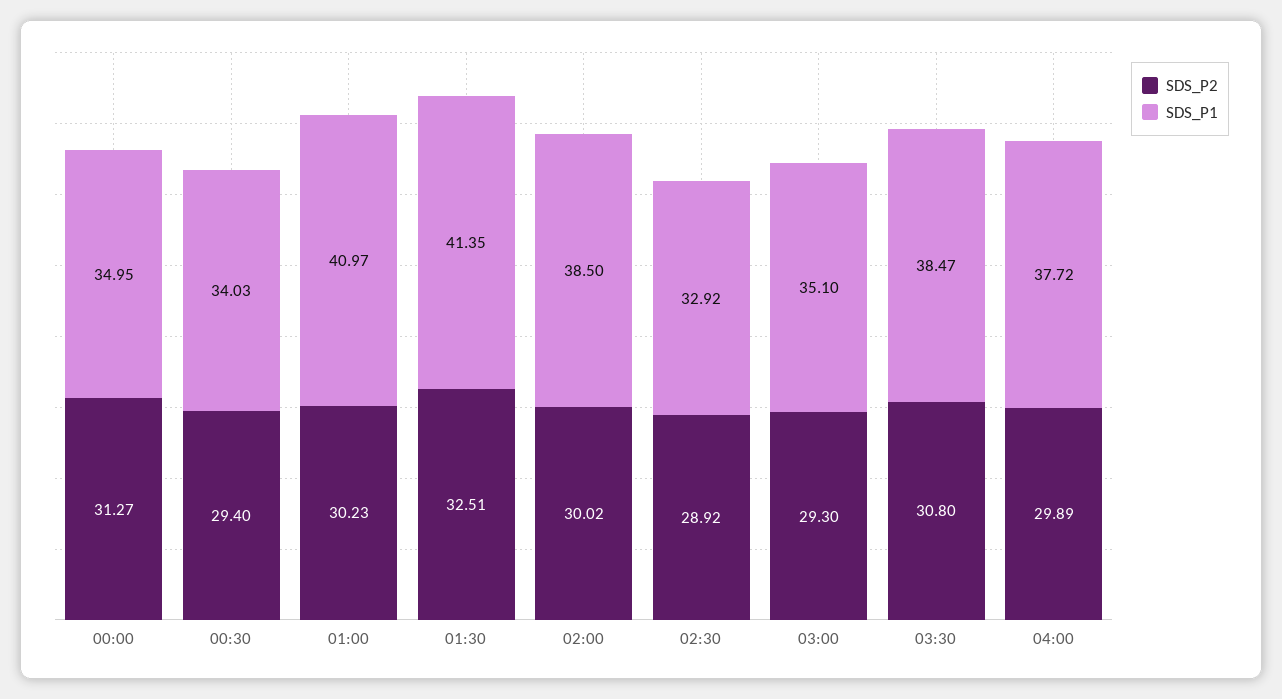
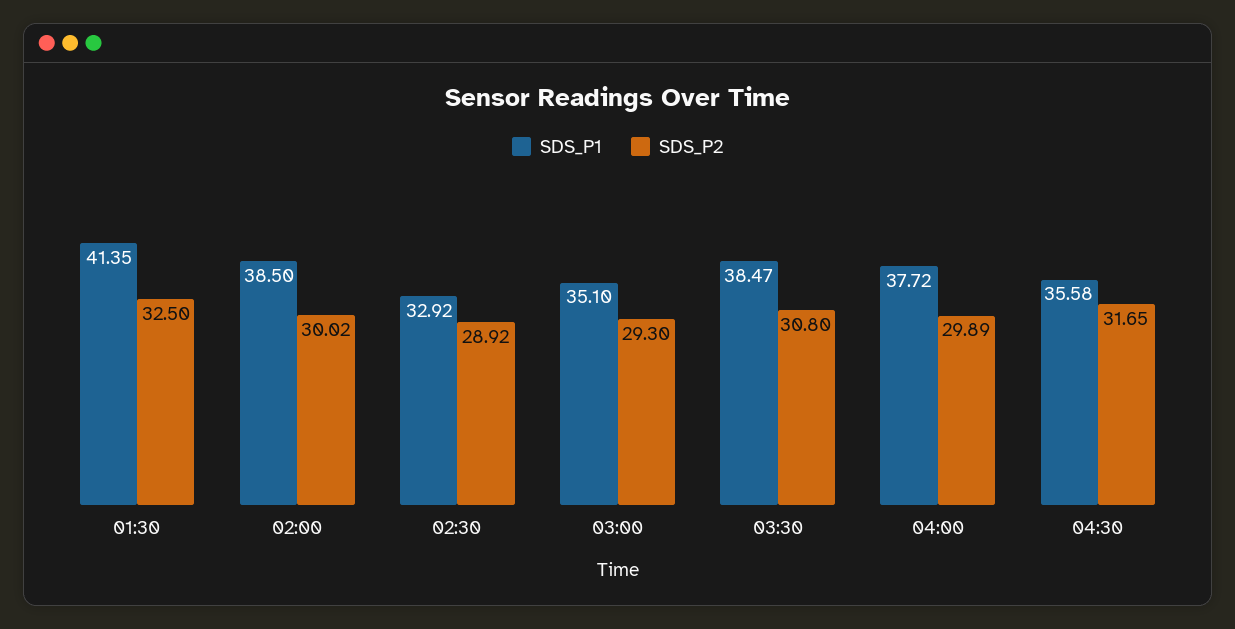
SDS_P2, 00:00: 31.27 -> none
SDS_P1, 00:00: 34.95 -> none
SDS_P2, 00:30: 29.4 -> none
SDS_P1, 00:30: 34.03 -> none
SDS_P2, 01:00: 30.23 -> none
SDS_P1, 01:00: 40.97 -> none
SDS_P2, 01:30: 32.51 -> 32.5
SDS_P1, 04:30: none -> 35.58
SDS_P2, 04:30: none -> 31.65

